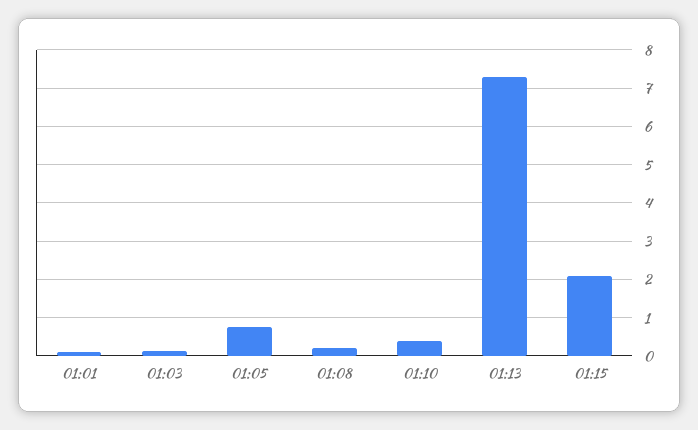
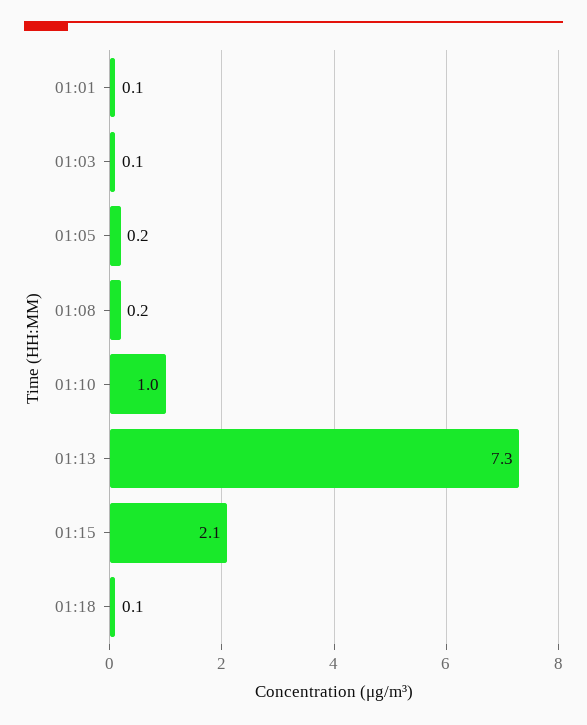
01:05: 0.8 -> 0.2
01:10: 0.4 -> 1
01:18: none -> 0.1

